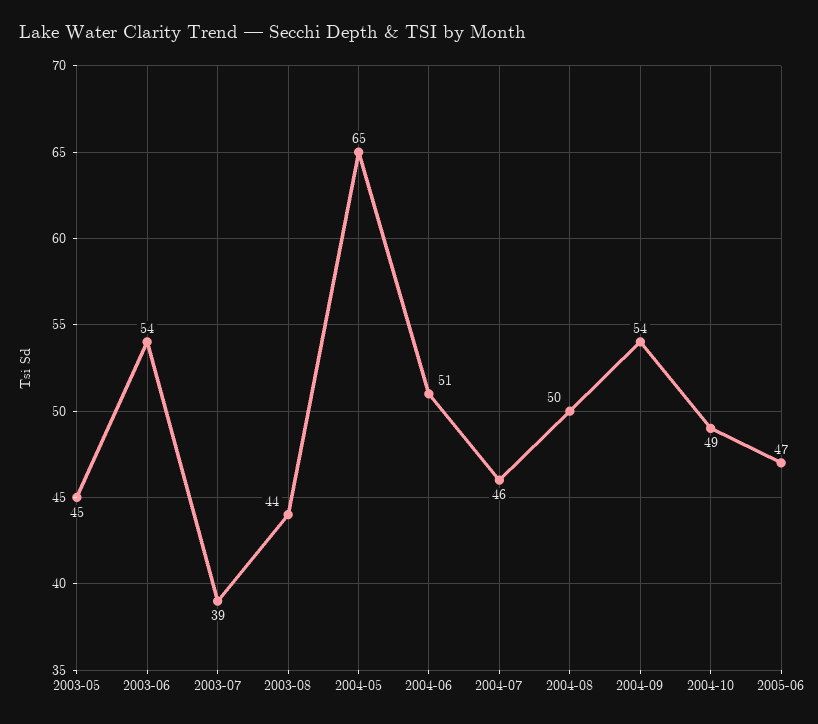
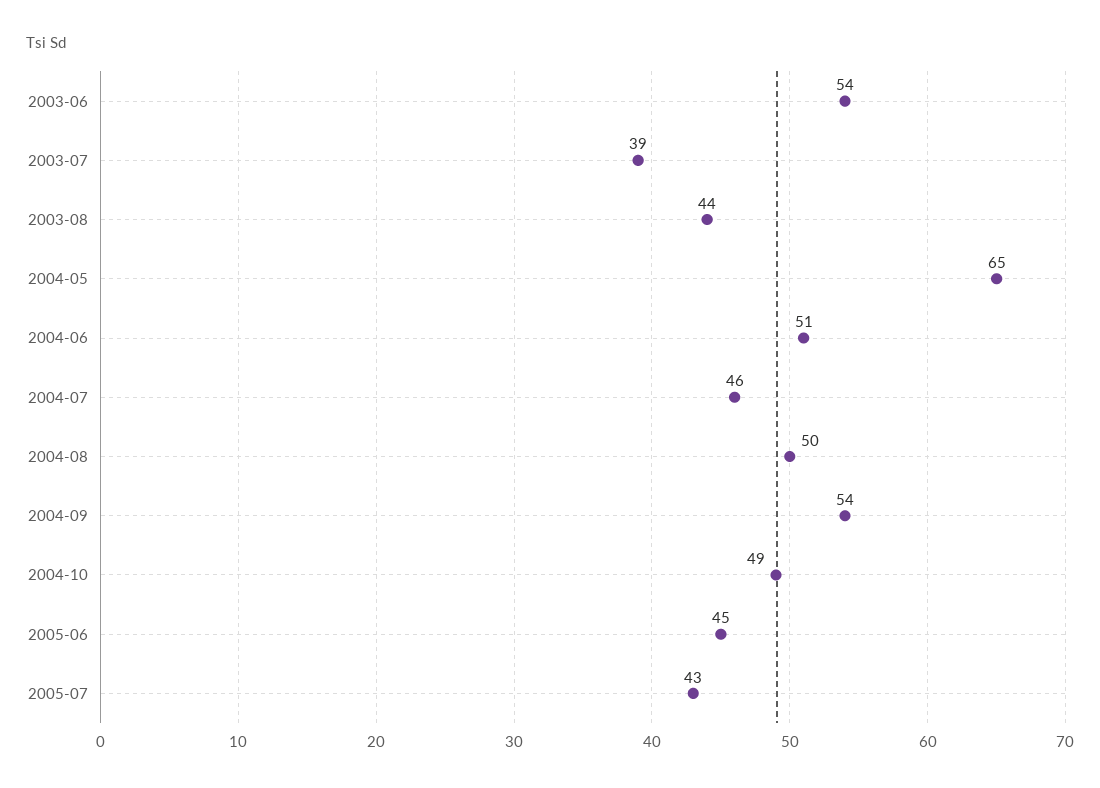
2003-05: 45 -> none
2005-06: 47 -> 45
2005-07: none -> 43

